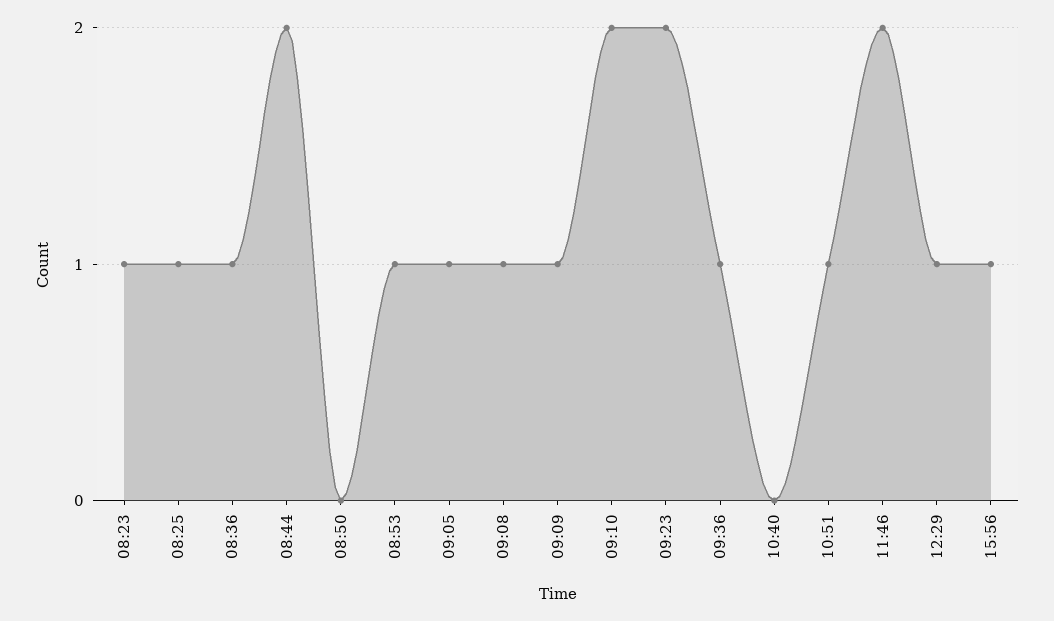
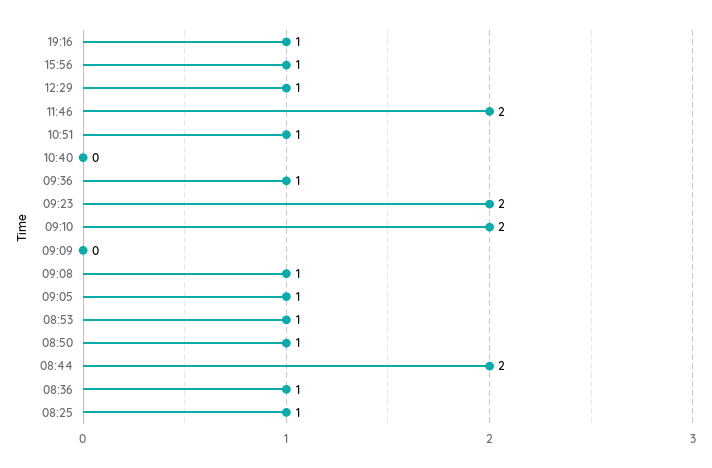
08:23: 1 -> none
08:50: 0 -> 1
09:09: 1 -> 0
19:16: none -> 1

